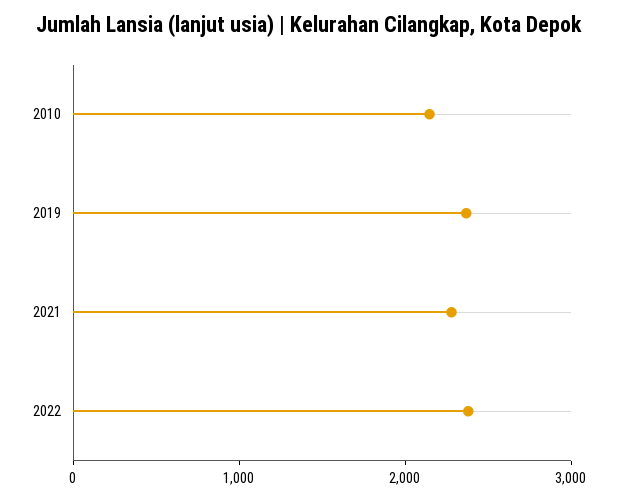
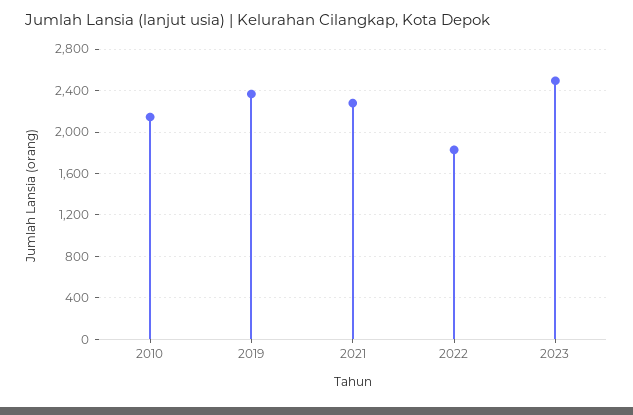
2022: 2400 -> 1800
2023: none -> 2500

